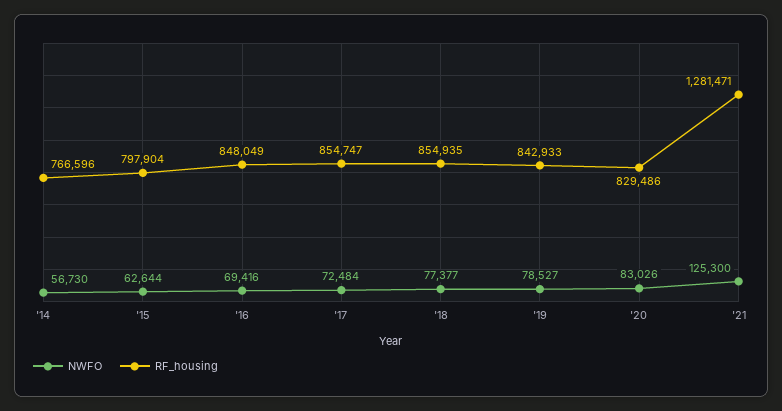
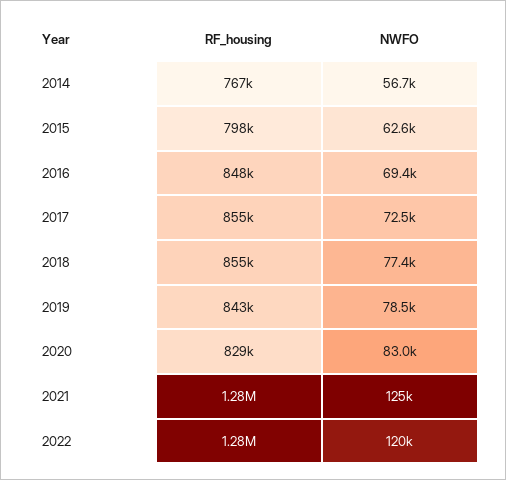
RF_housing, 2022: none -> 1280000
NWFO, 2022: none -> 120000

